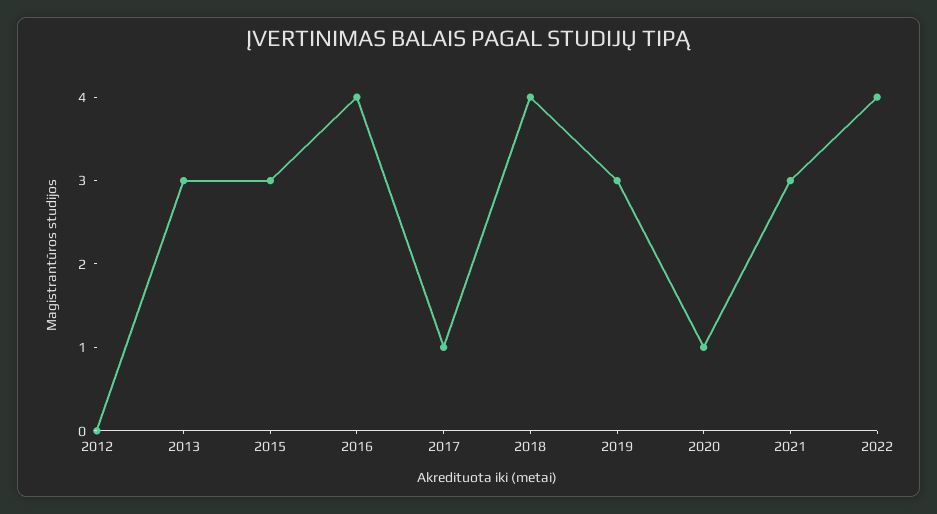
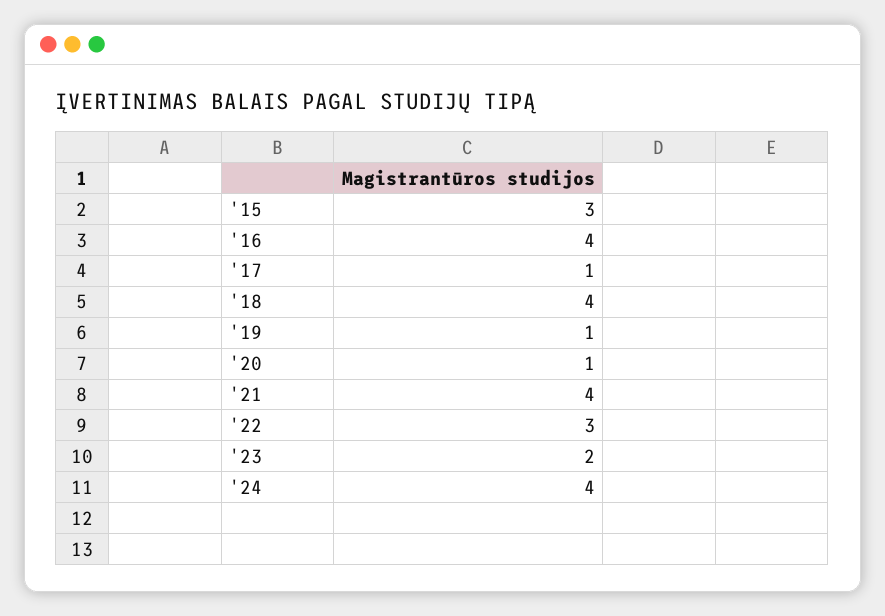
2012: 0 -> none
2013: 3 -> none
2019: 3 -> 1
2021: 3 -> 4
2022: 4 -> 3
'23: none -> 2
'24: none -> 4

